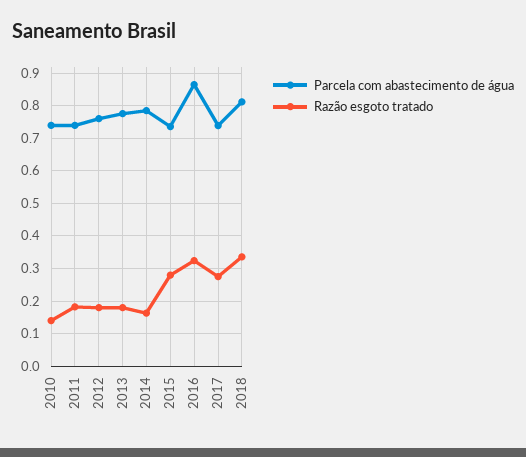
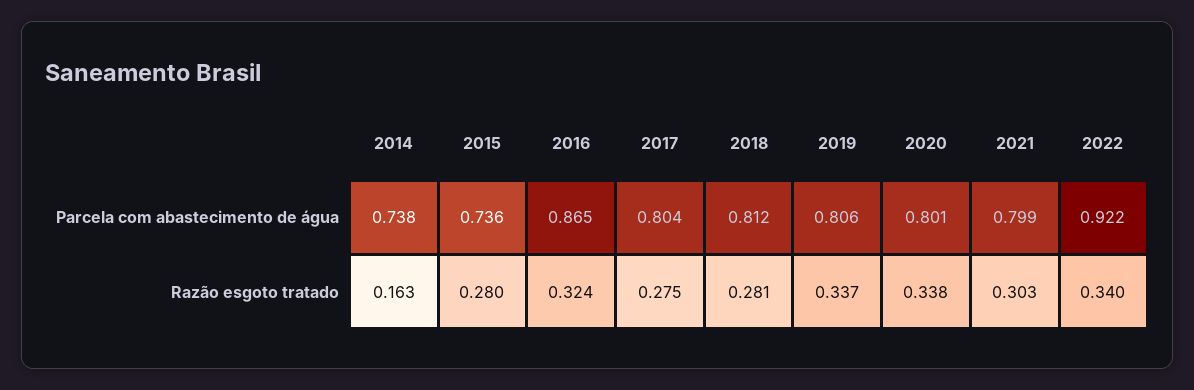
Parcela com abastecimento de água, 2010: 0.74 -> none
Razão esgoto tratado, 2010: 0.14 -> none
Parcela com abastecimento de água, 2011: 0.74 -> none
Razão esgoto tratado, 2011: 0.18 -> none
Parcela com abastecimento de água, 2012: 0.76 -> none
Razão esgoto tratado, 2012: 0.18 -> none
Parcela com abastecimento de água, 2013: 0.78 -> none
Razão esgoto tratado, 2013: 0.18 -> none
Parcela com abastecimento de água, 2014: 0.78 -> 0.738
Parcela com abastecimento de água, 2017: 0.74 -> 0.804
Razão esgoto tratado, 2018: 0.34 -> 0.281
Parcela com abastecimento de água, 2019: none -> 0.806
Parcela com abastecimento de água, 2020: none -> 0.801
Parcela com abastecimento de água, 2021: none -> 0.799
Parcela com abastecimento de água, 2022: none -> 0.922
Razão esgoto tratado, 2019: none -> 0.337
Razão esgoto tratado, 2020: none -> 0.338
Razão esgoto tratado, 2021: none -> 0.303
Razão esgoto tratado, 2022: none -> 0.34

